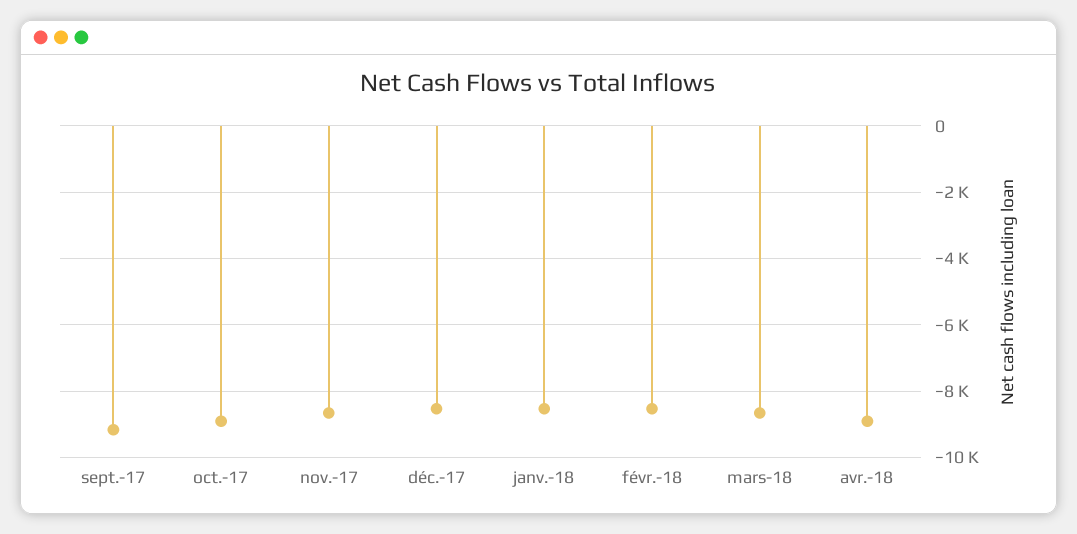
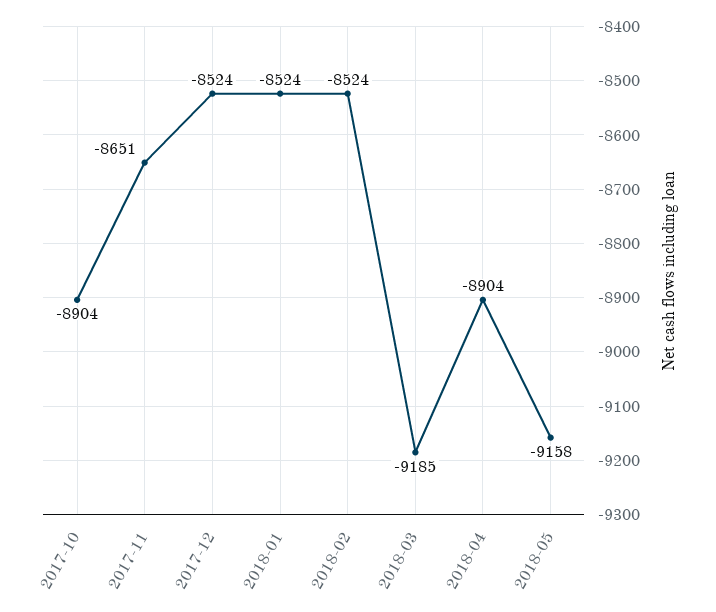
sept.-17: -9200 -> none
mars-18: -8600 -> -9185
2018-05: none -> -9158

